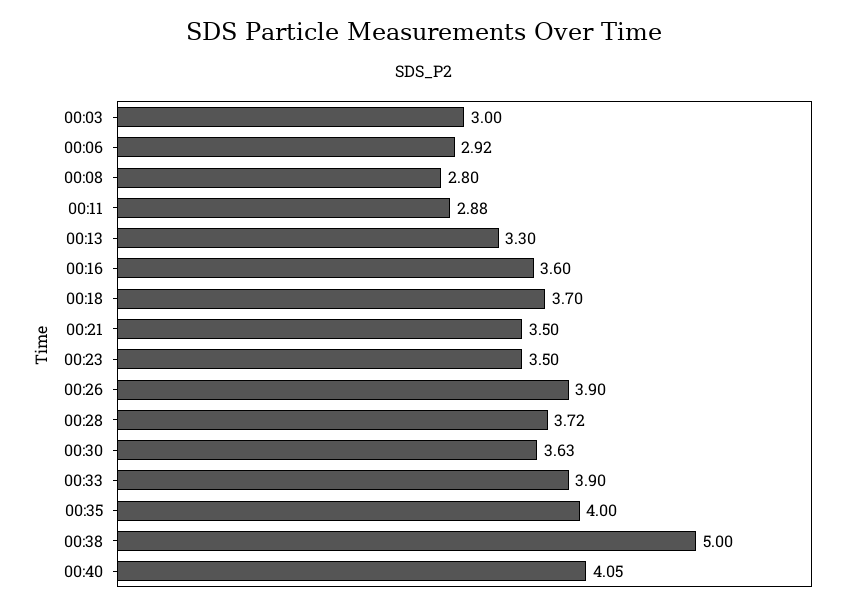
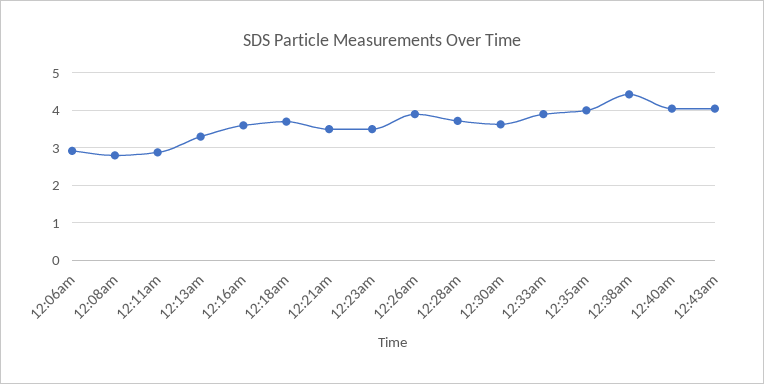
00:03: 3 -> none
00:38: 5 -> 4.4
12:43am: none -> 4

